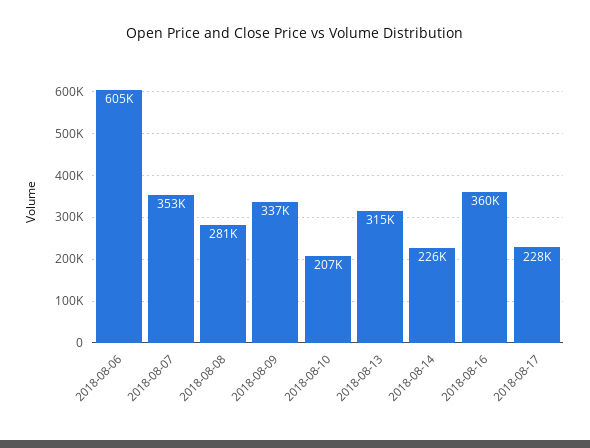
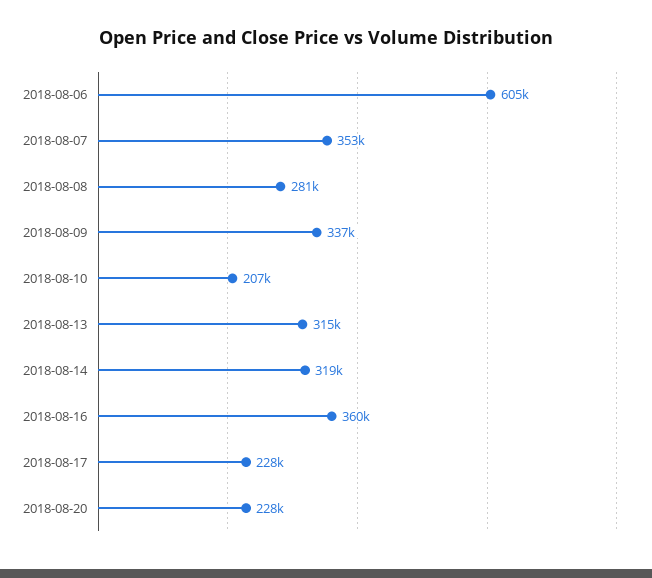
2018-08-14: 226000 -> 319000
2018-08-20: none -> 228000

